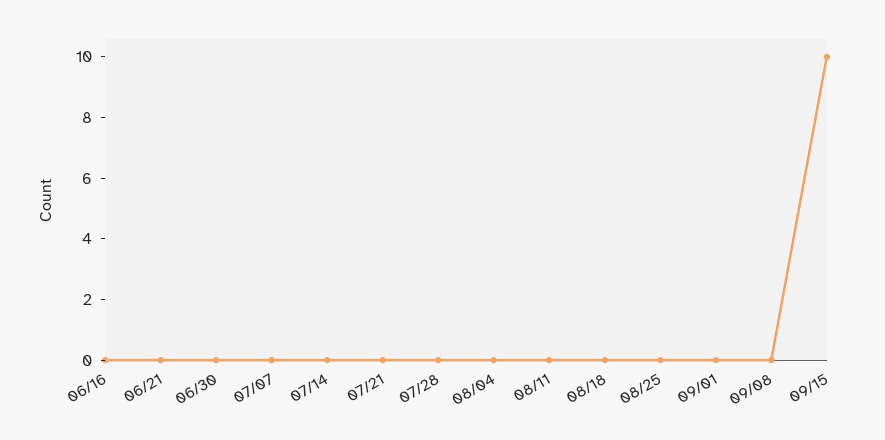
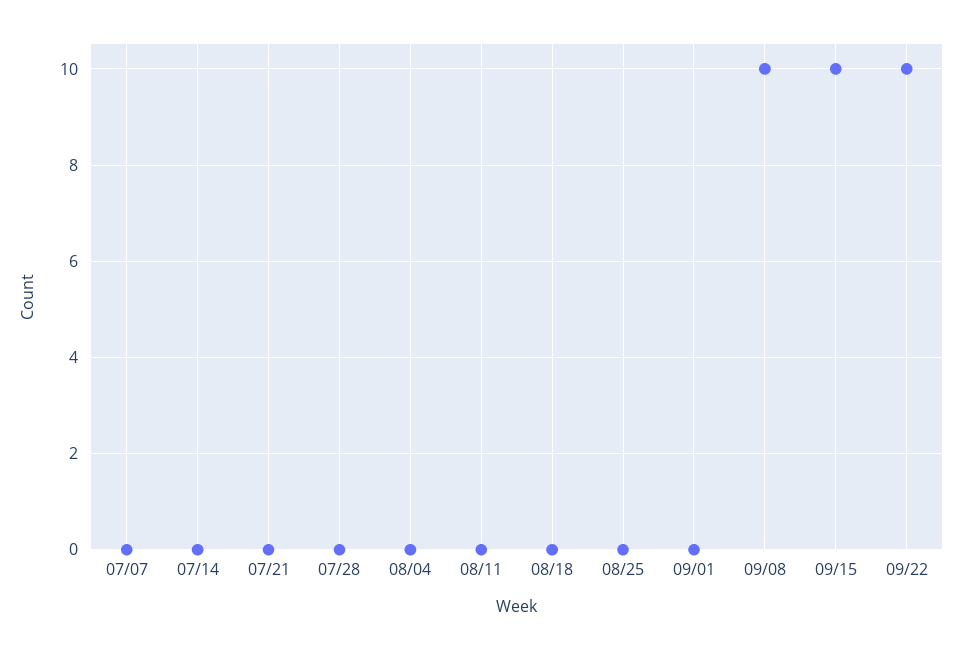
06/16: 0 -> none
06/21: 0 -> none
06/30: 0 -> none
09/08: 0 -> 10
09/22: none -> 10

